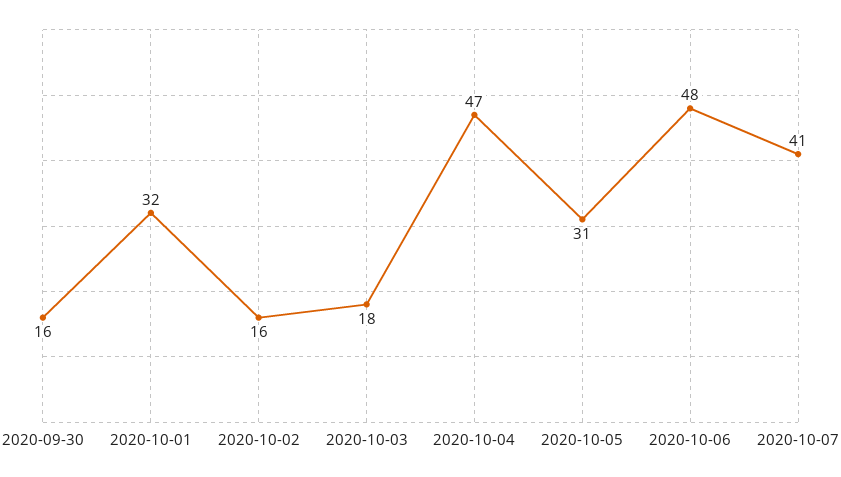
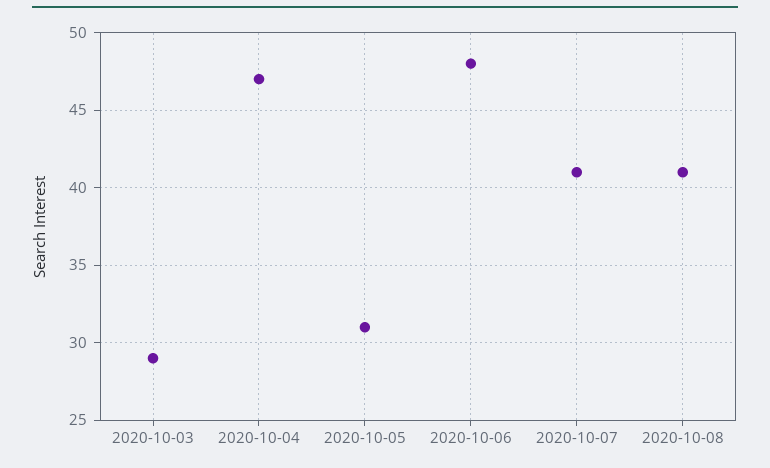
2020-09-30: 16 -> none
2020-10-01: 32 -> none
2020-10-02: 16 -> none
2020-10-03: 18 -> 29
2020-10-08: none -> 41

